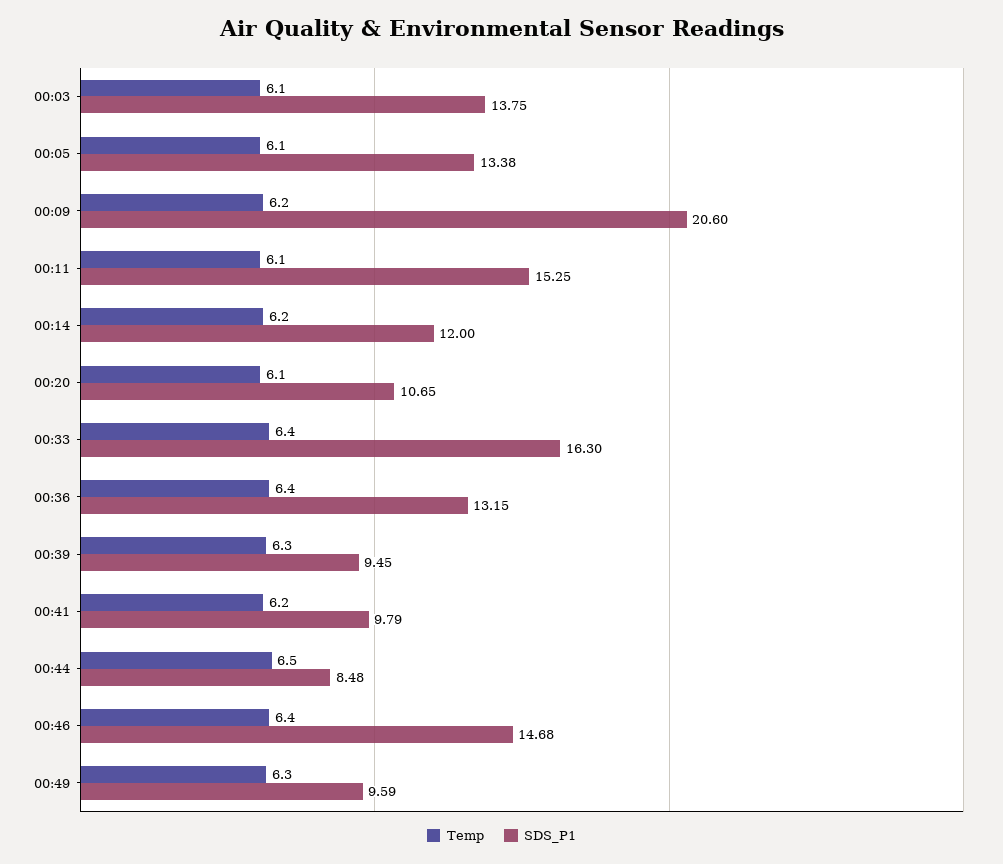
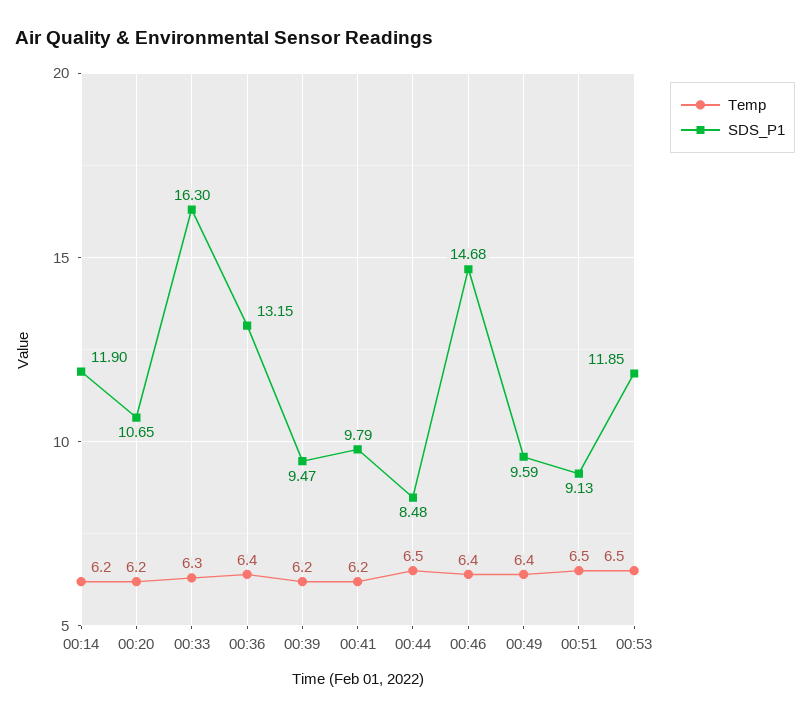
Temp, 00:03: 6.1 -> none
SDS_P1, 00:03: 13.75 -> none
Temp, 00:05: 6.1 -> none
SDS_P1, 00:05: 13.38 -> none
Temp, 00:09: 6.2 -> none
SDS_P1, 00:09: 20.6 -> none
Temp, 00:11: 6.1 -> none
SDS_P1, 00:11: 15.25 -> none
SDS_P1, 00:14: 12 -> 11.9
Temp, 00:20: 6.1 -> 6.2
Temp, 00:33: 6.4 -> 6.3
Temp, 00:39: 6.3 -> 6.2
SDS_P1, 00:39: 9.45 -> 9.47
Temp, 00:49: 6.3 -> 6.4
Temp, 00:51: none -> 6.5
SDS_P1, 00:51: none -> 9.13
Temp, 00:53: none -> 6.5
SDS_P1, 00:53: none -> 11.85

